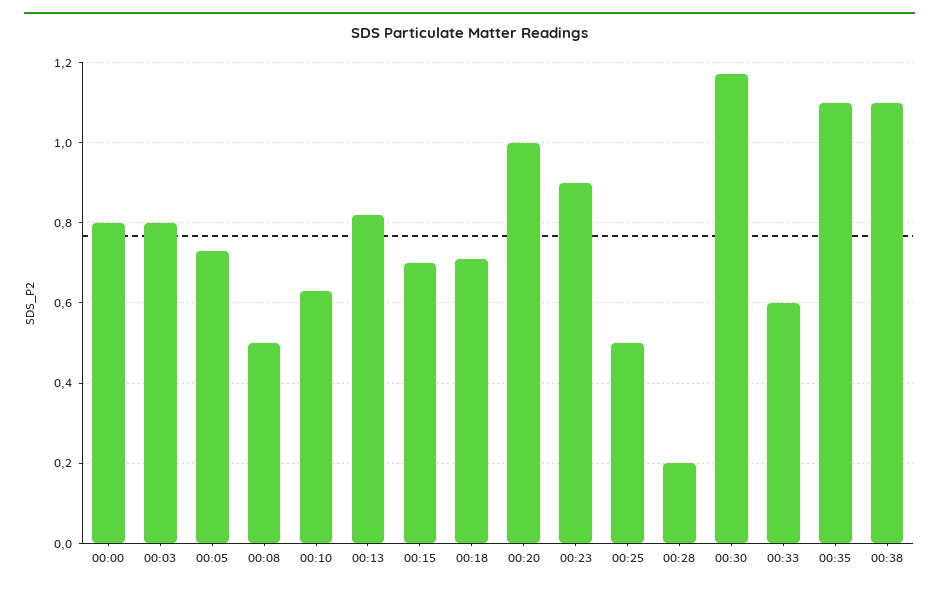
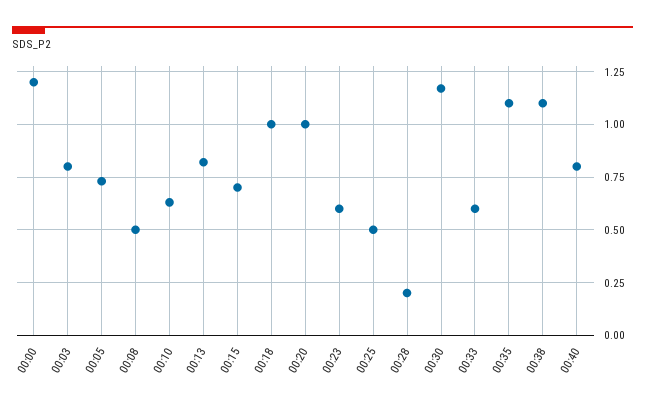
00:00: 0.8 -> 1.2
00:18: 0.7 -> 1
00:23: 0.9 -> 0.6
00:40: none -> 0.8

